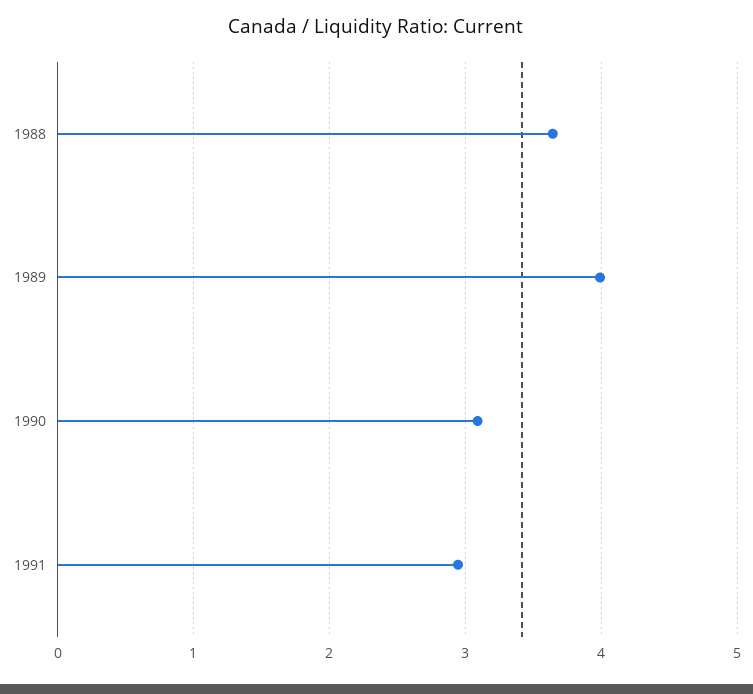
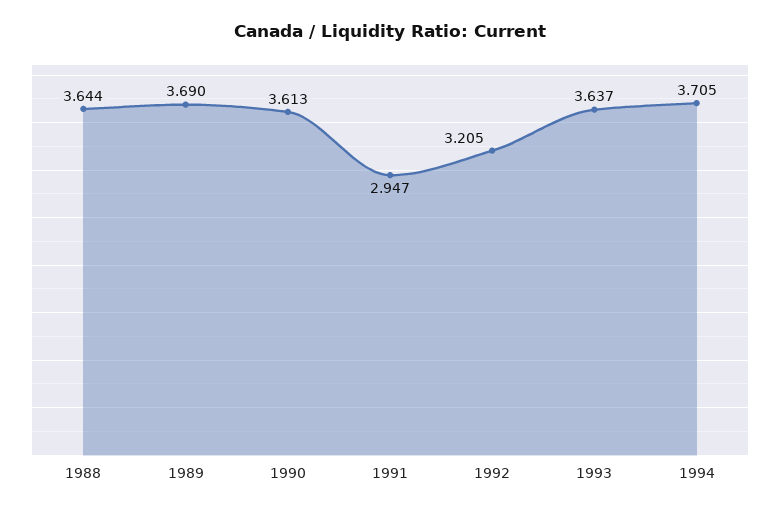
1989: 4 -> 3.69
1990: 3.1 -> 3.613
1992: none -> 3.205
1993: none -> 3.637
1994: none -> 3.705

